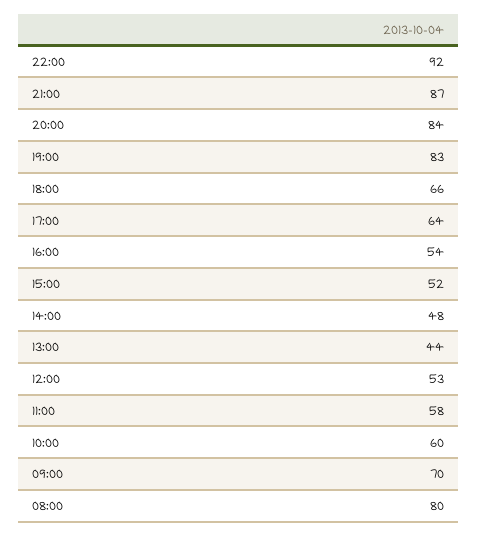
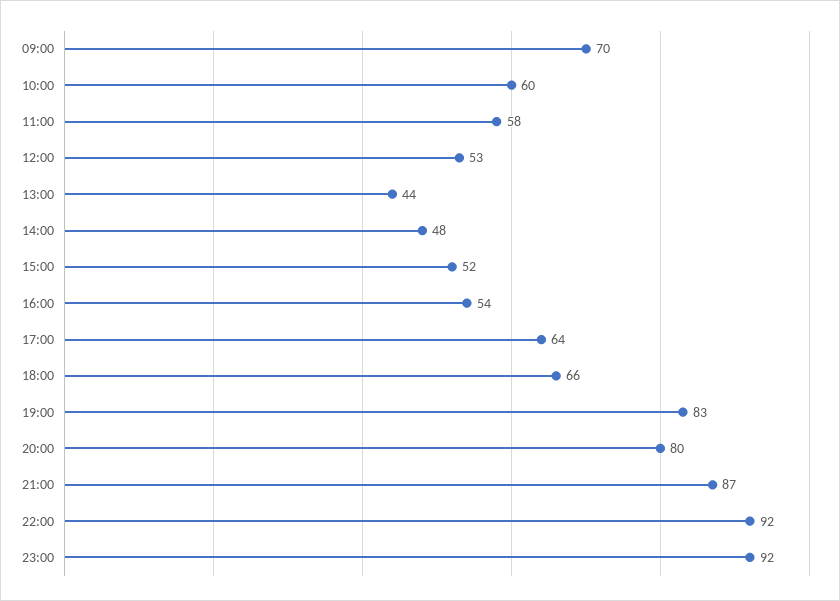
20:00: 84 -> 80
08:00: 80 -> none
23:00: none -> 92

